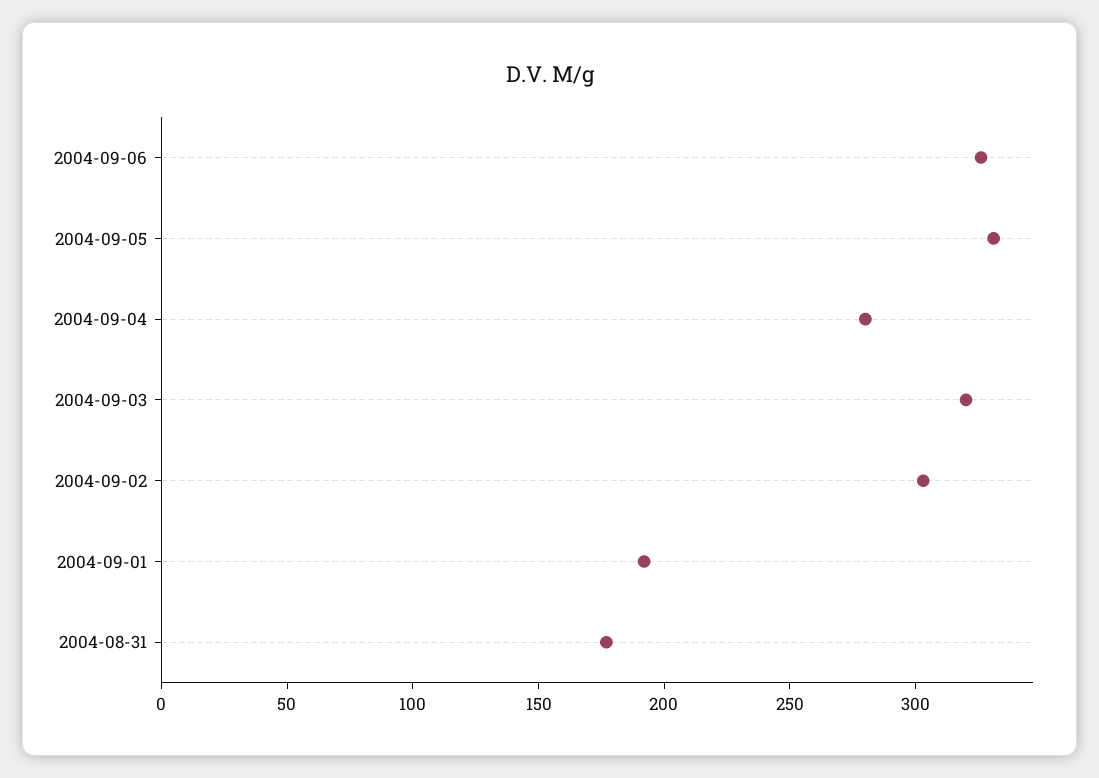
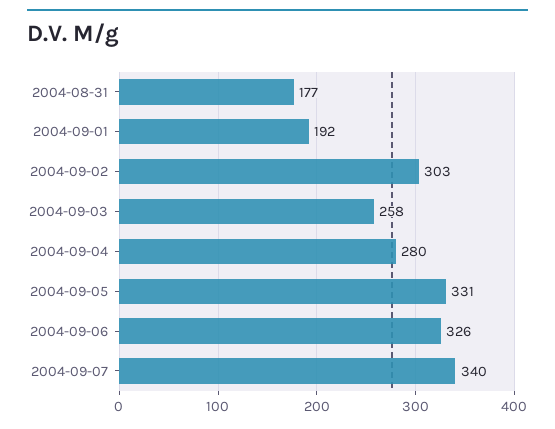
2004-09-03: 320 -> 258
2004-09-07: none -> 340

